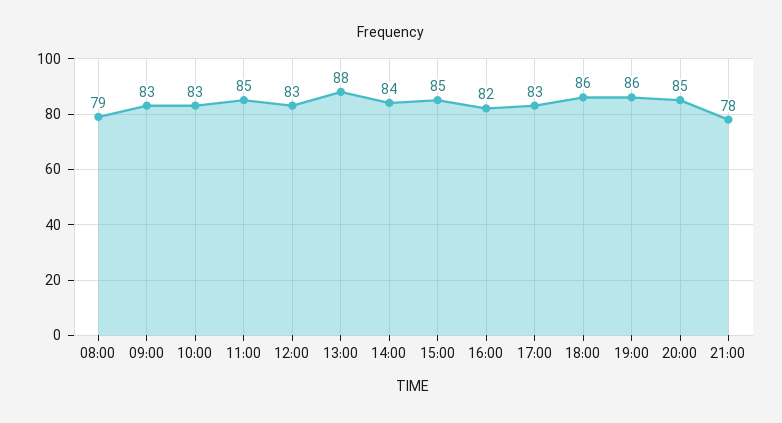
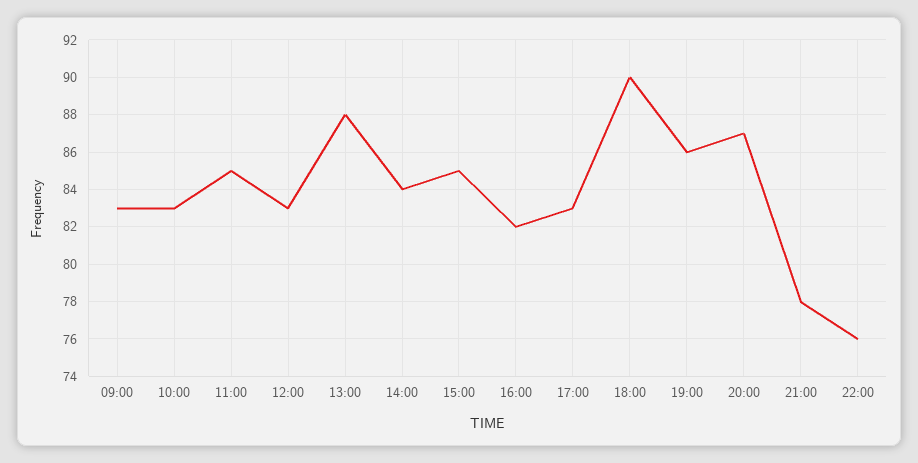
08:00: 79 -> none
18:00: 86 -> 90
20:00: 85 -> 87
22:00: none -> 76

